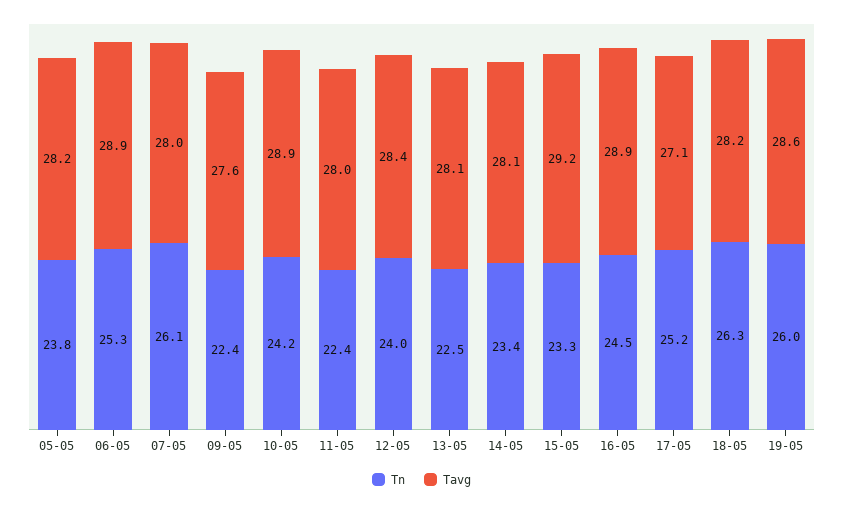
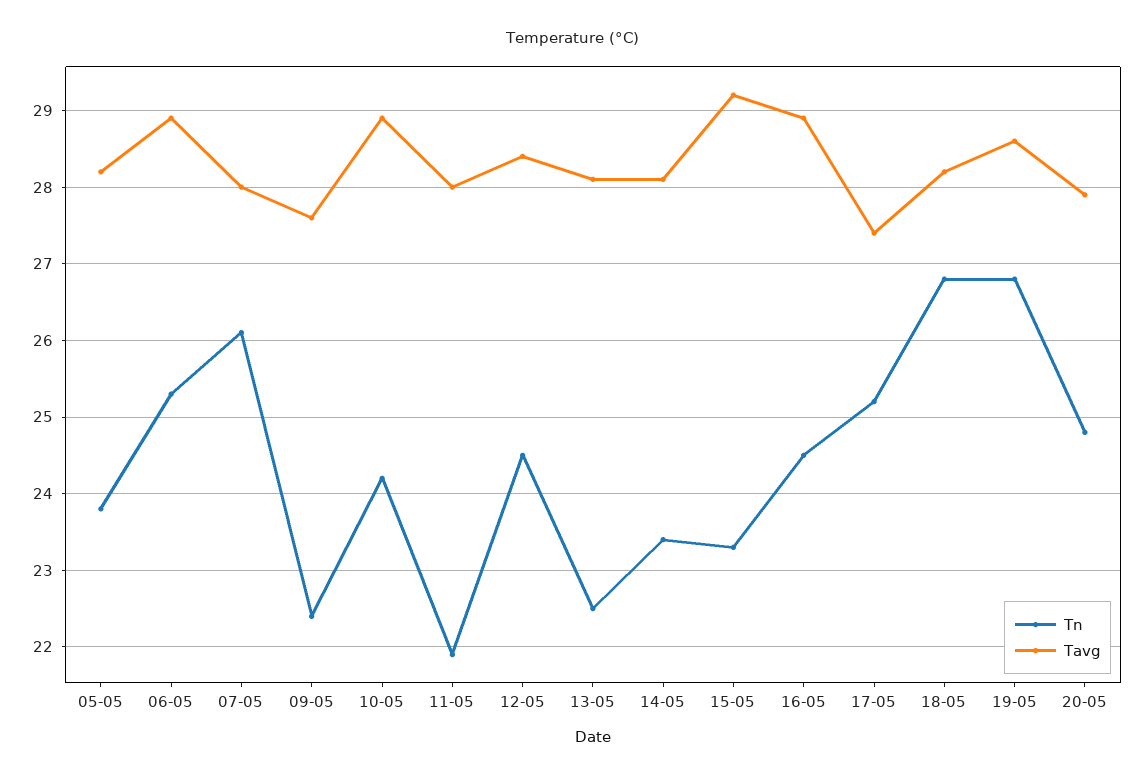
Tn, 11-05: 22.4 -> 21.9
Tn, 12-05: 24 -> 24.5
Tavg, 17-05: 27.1 -> 27.4
Tn, 18-05: 26.3 -> 26.8
Tn, 19-05: 26 -> 26.8
Tn, 20-05: none -> 24.8
Tavg, 20-05: none -> 27.9

